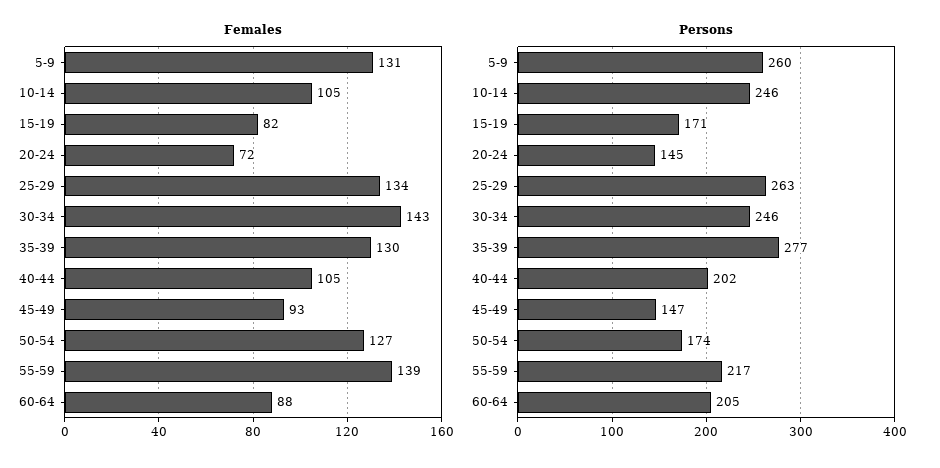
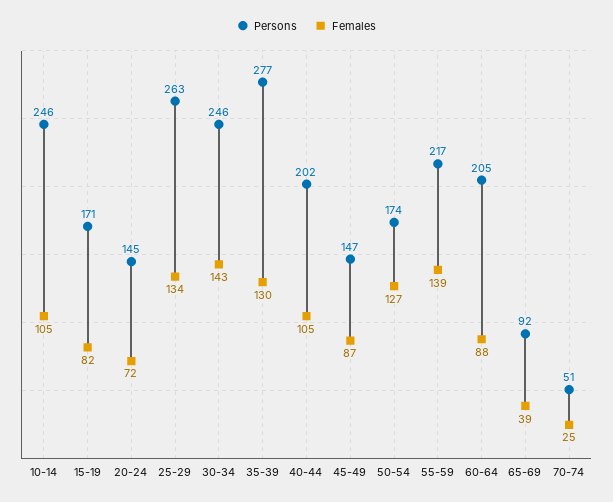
Females, 5-9: 131 -> none
Females, 45-49: 93 -> 87
Persons, 5-9: 260 -> none
Persons, 65-69: none -> 92
Females, 65-69: none -> 39
Persons, 70-74: none -> 51
Females, 70-74: none -> 25

